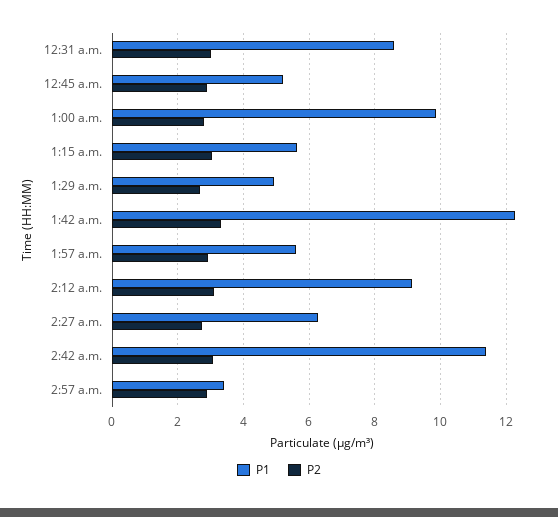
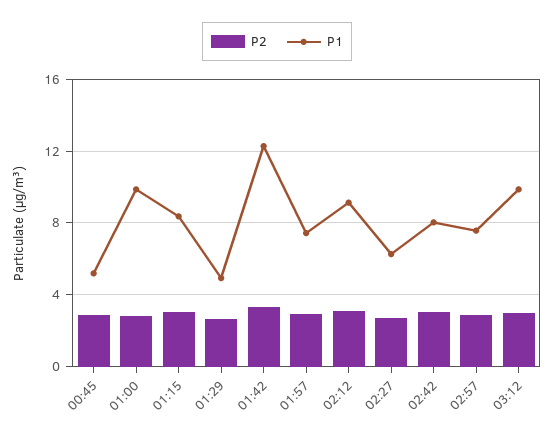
P1, 12:31 a.m.: 8.6 -> none
P2, 12:31 a.m.: 3 -> none
P1, 1:15 a.m.: 5.6 -> 8.5
P1, 1:57 a.m.: 5.6 -> 7.5
P1, 2:42 a.m.: 11.4 -> 8
P1, 2:57 a.m.: 3.4 -> 7.5
P2, 03:12: none -> 3
P1, 03:12: none -> 10

